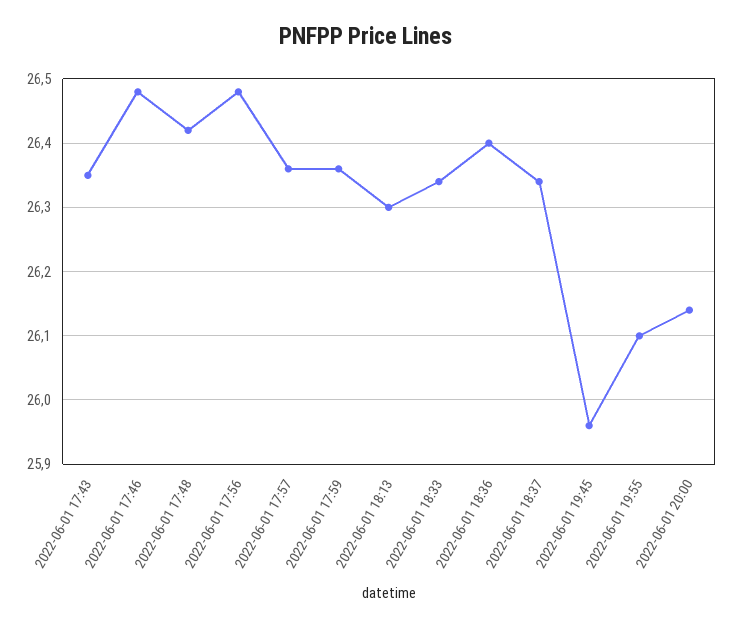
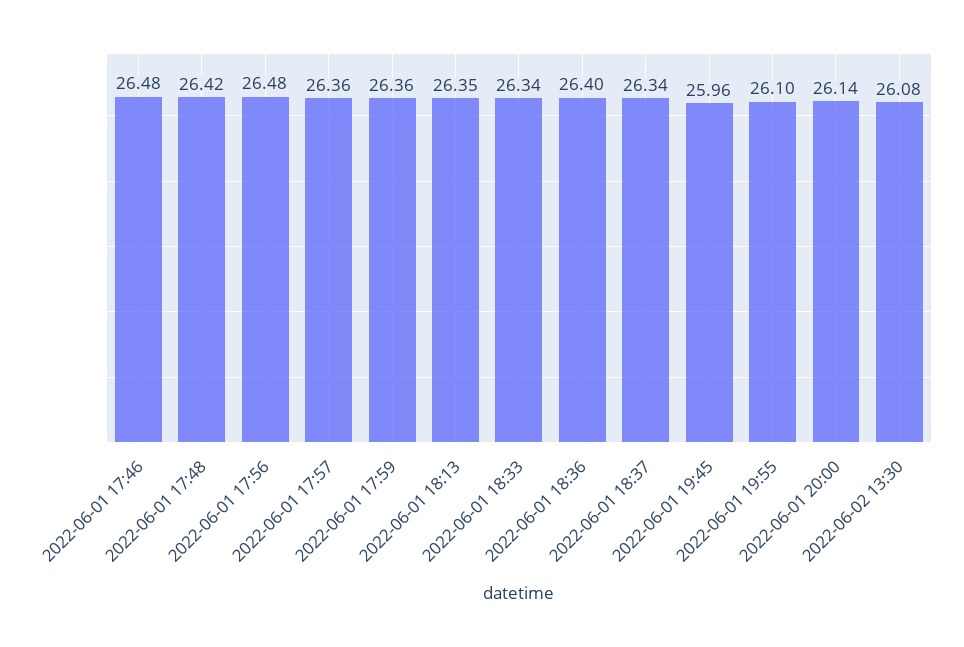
2022-06-01 17:43: 26.35 -> none
2022-06-01 18:13: 26.3 -> 26.35
2022-06-02 13:30: none -> 26.08

